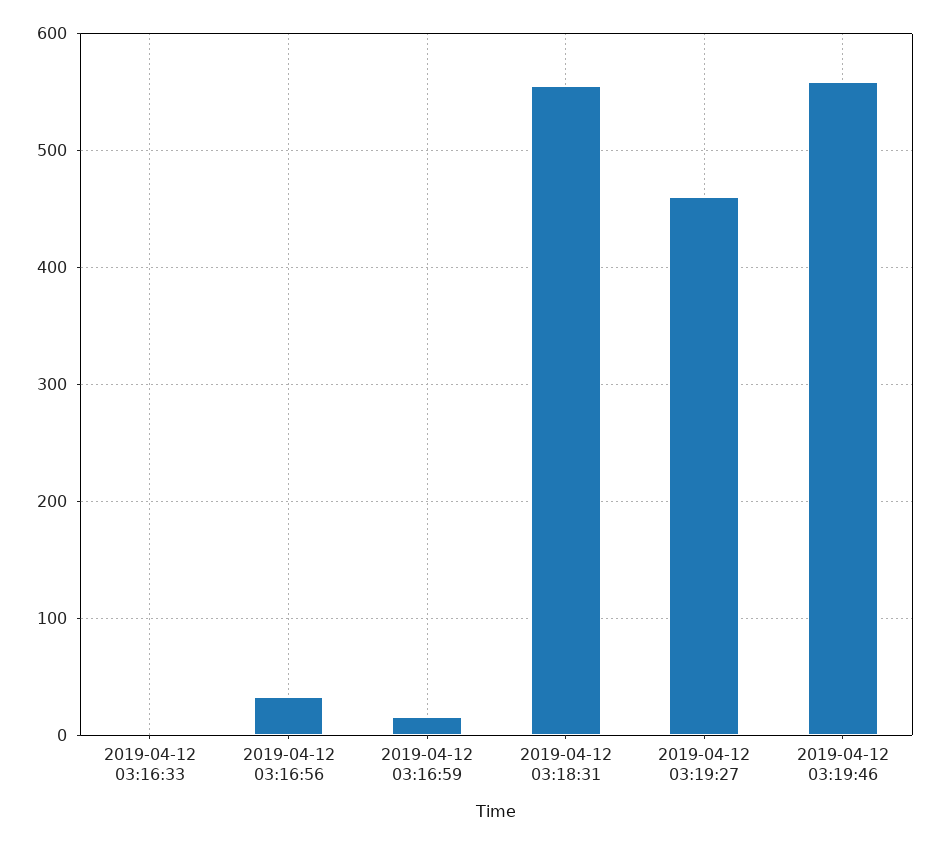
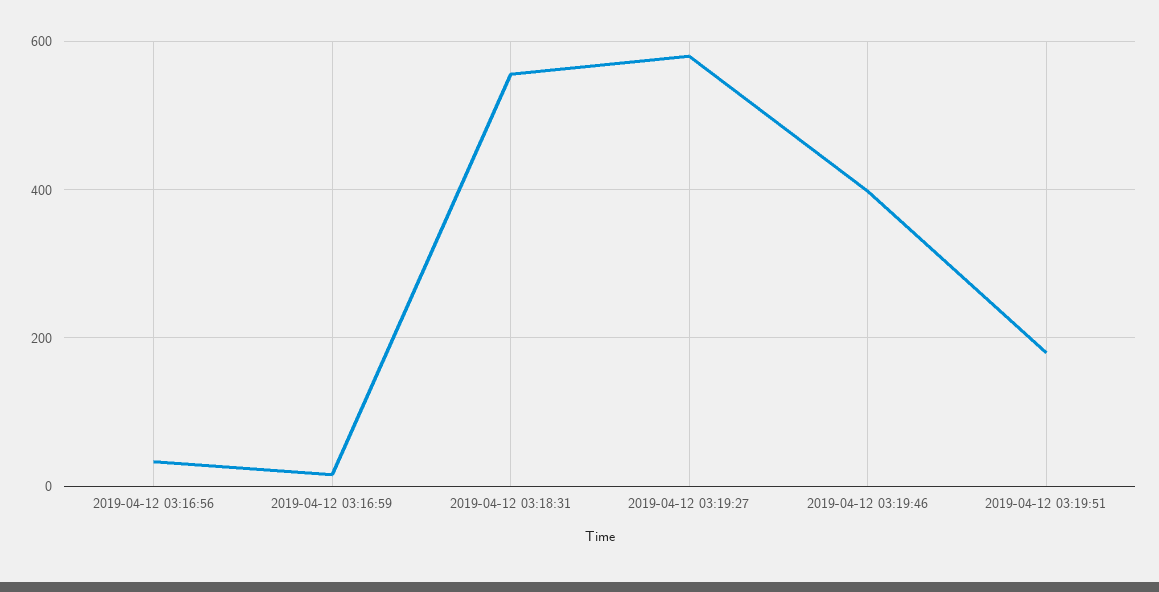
2019-04-12 03:16:33: 0 -> none
2019-04-12 03:19:27: 460 -> 580
2019-04-12 03:19:46: 560 -> 400
2019-04-12 03:19:51: none -> 180

